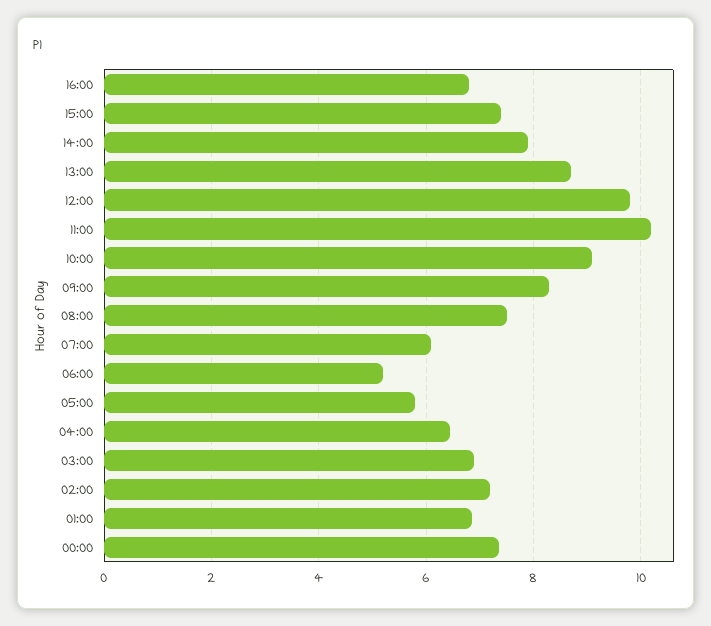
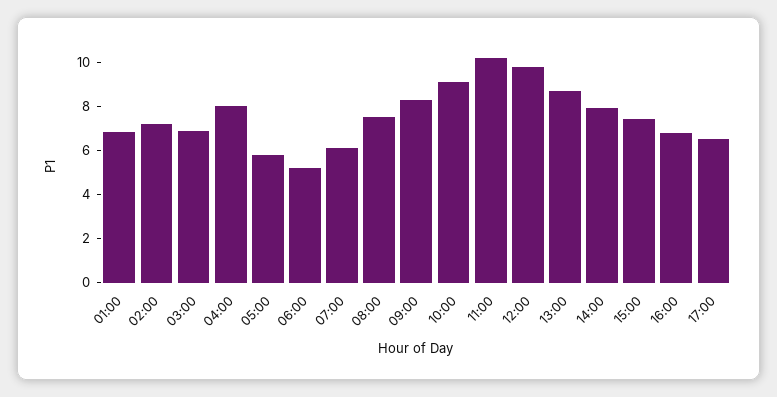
04:00: 6.4 -> 8
00:00: 7.4 -> none
17:00: none -> 6.5

